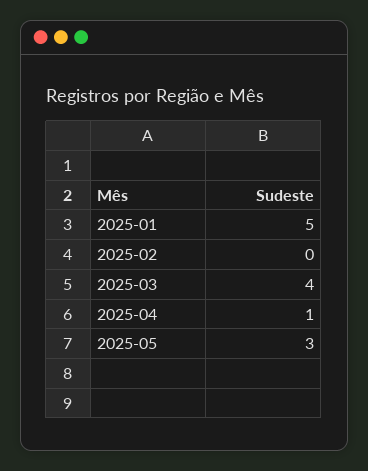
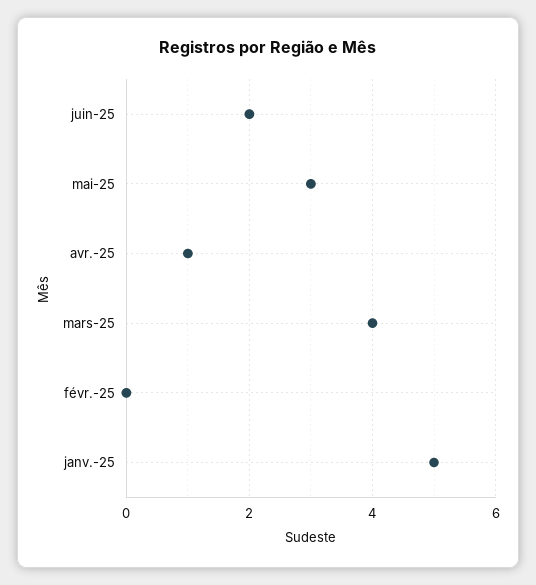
juin-25: none -> 2

